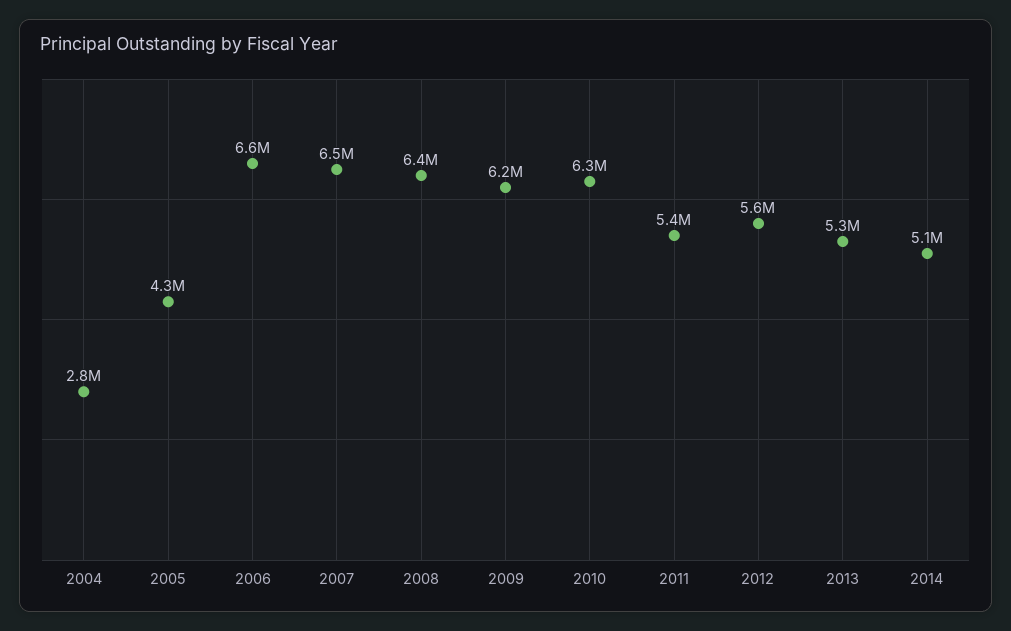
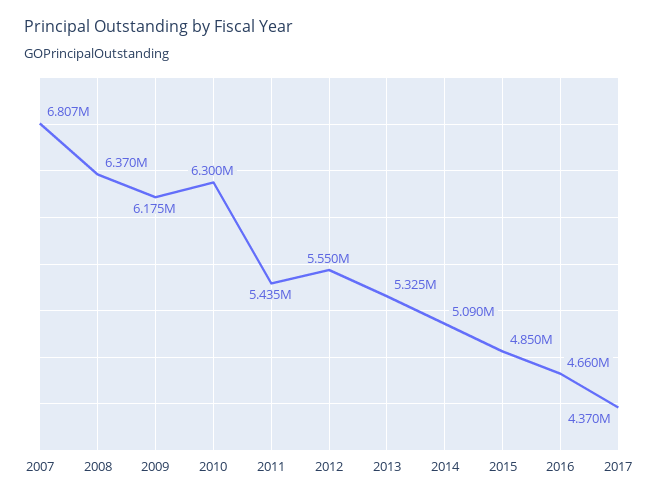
2004: 2800000 -> none
2005: 4300000 -> none
2006: 6600000 -> none
2007: 6500000 -> 6807000
2015: none -> 4850000
2016: none -> 4660000
2017: none -> 4370000

